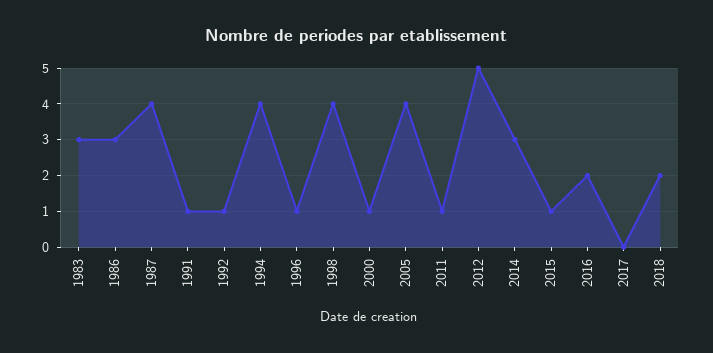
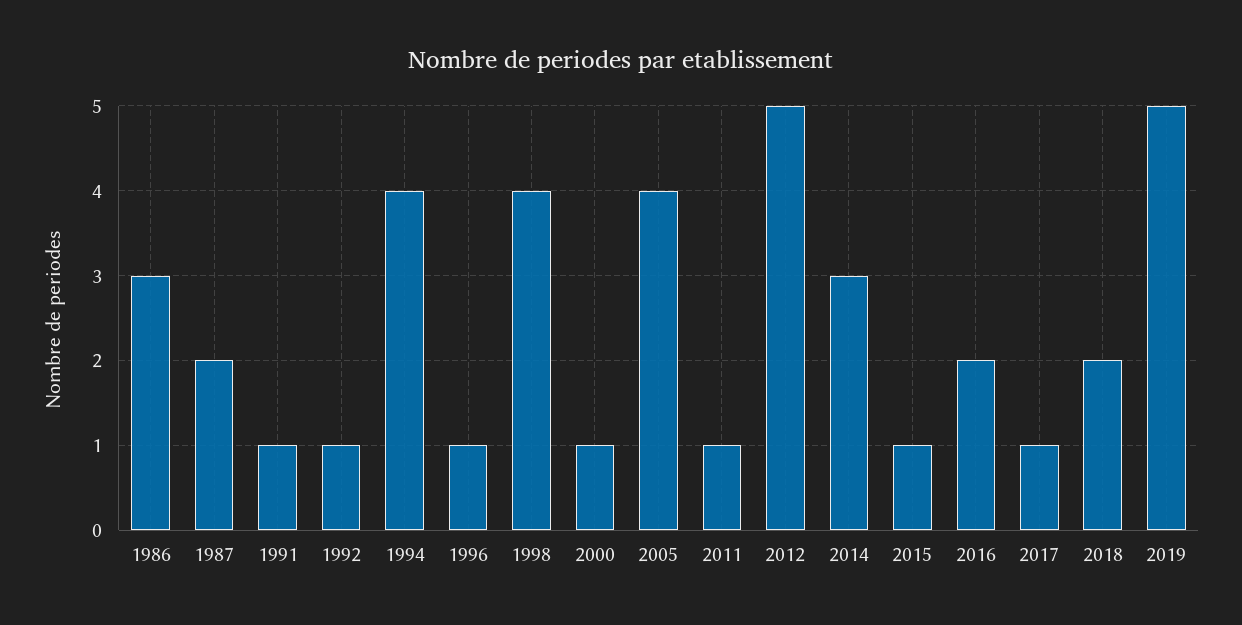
1983: 3 -> none
1987: 4 -> 2
2017: 0 -> 1
2019: none -> 5

